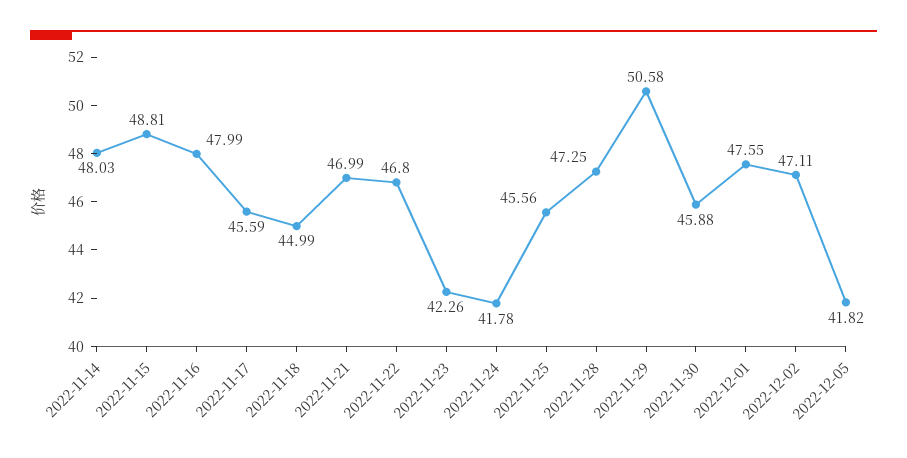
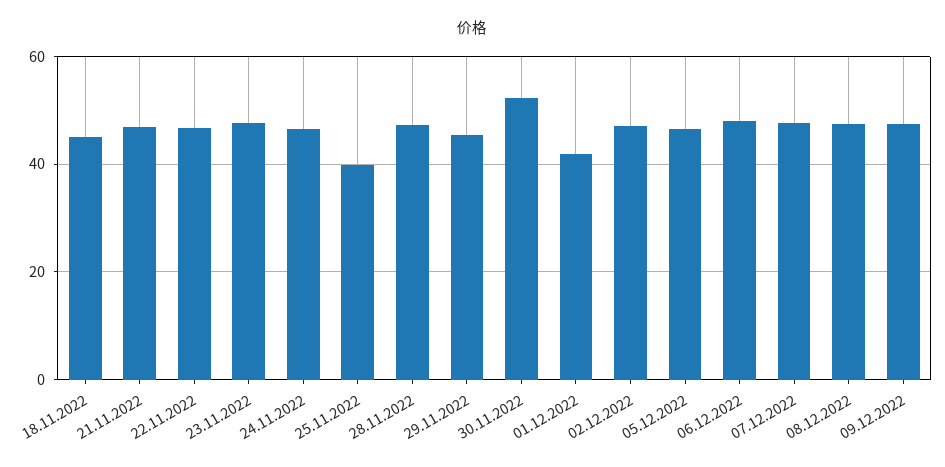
2022-11-14: 48.03 -> none
2022-11-15: 48.81 -> none
2022-11-16: 47.99 -> none
2022-11-17: 45.59 -> none
2022-11-23: 42.26 -> 48
2022-11-24: 41.78 -> 46
2022-11-25: 45.56 -> 40
2022-11-29: 50.58 -> 46
2022-11-30: 45.88 -> 52
2022-12-01: 47.55 -> 42
2022-12-05: 41.82 -> 46
06.12.2022: none -> 48
07.12.2022: none -> 48
08.12.2022: none -> 48
09.12.2022: none -> 48

